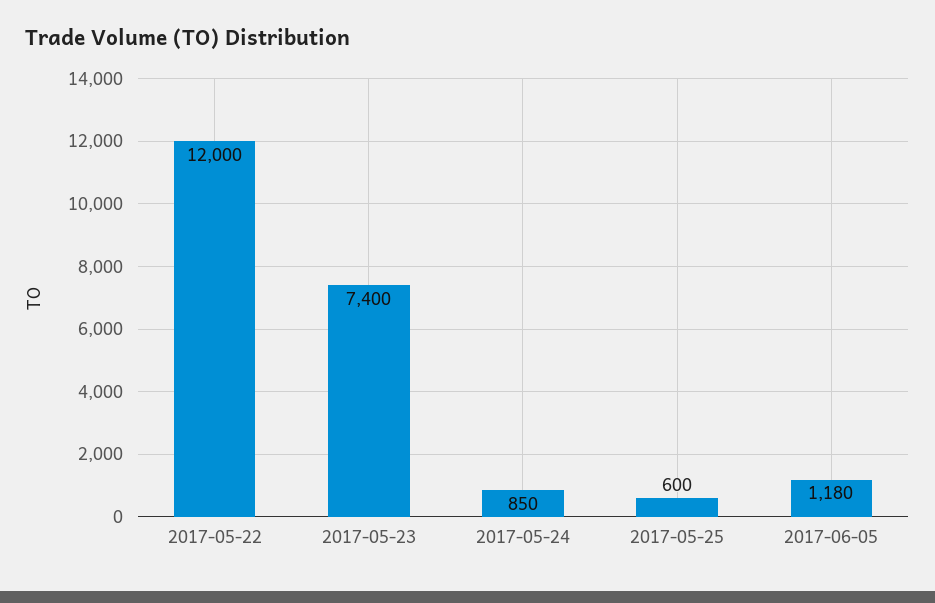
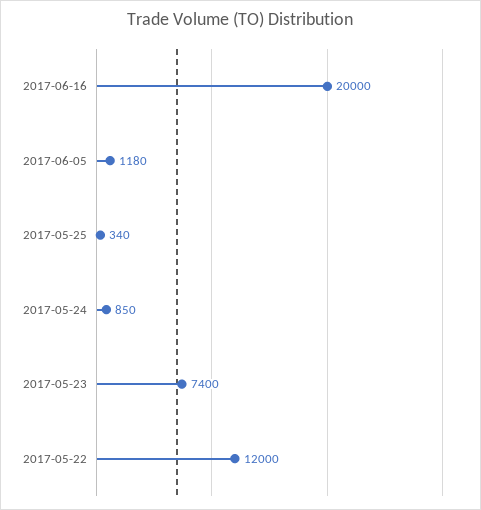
2017-05-25: 600 -> 340
2017-06-16: none -> 20000

